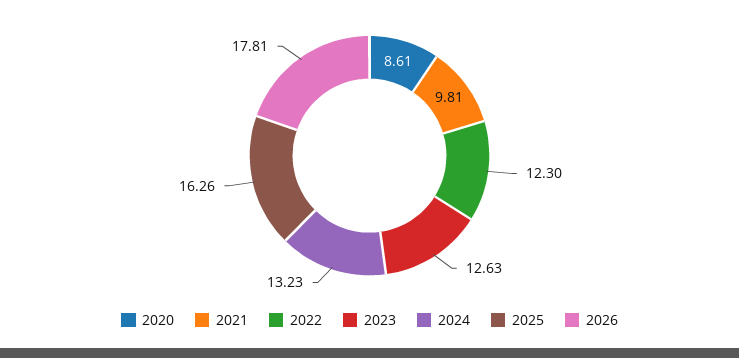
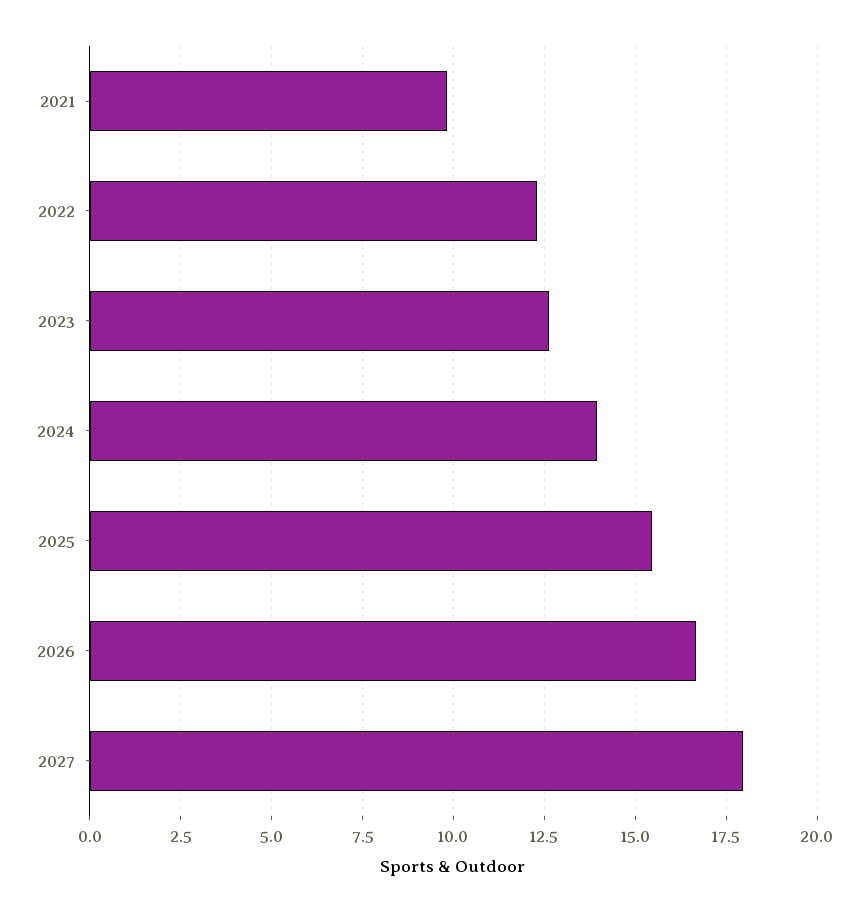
2020: 8.61 -> none
2024: 13.23 -> 14
2025: 16.26 -> 15.5
2026: 17.81 -> 16.75
2027: none -> 18

